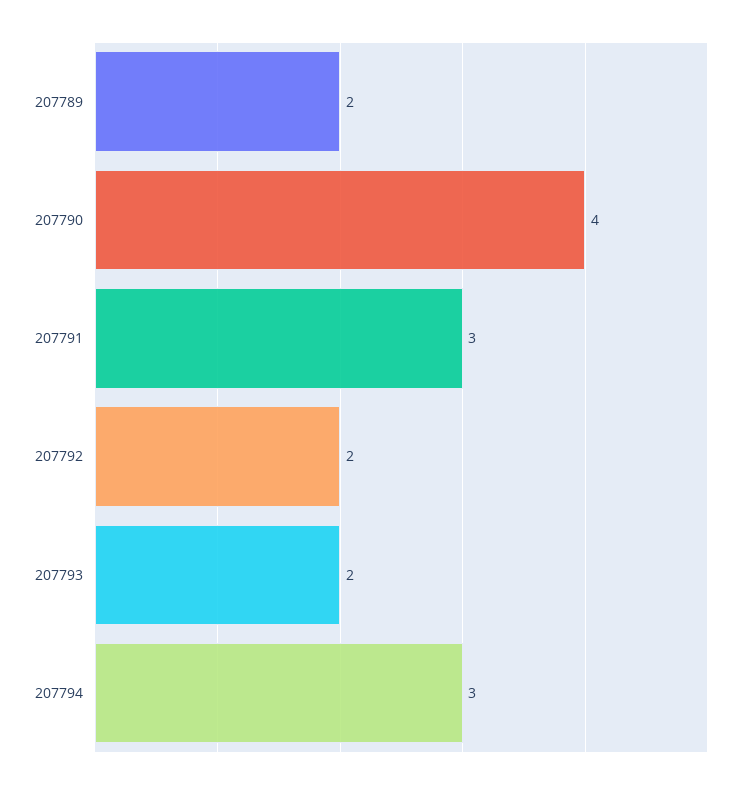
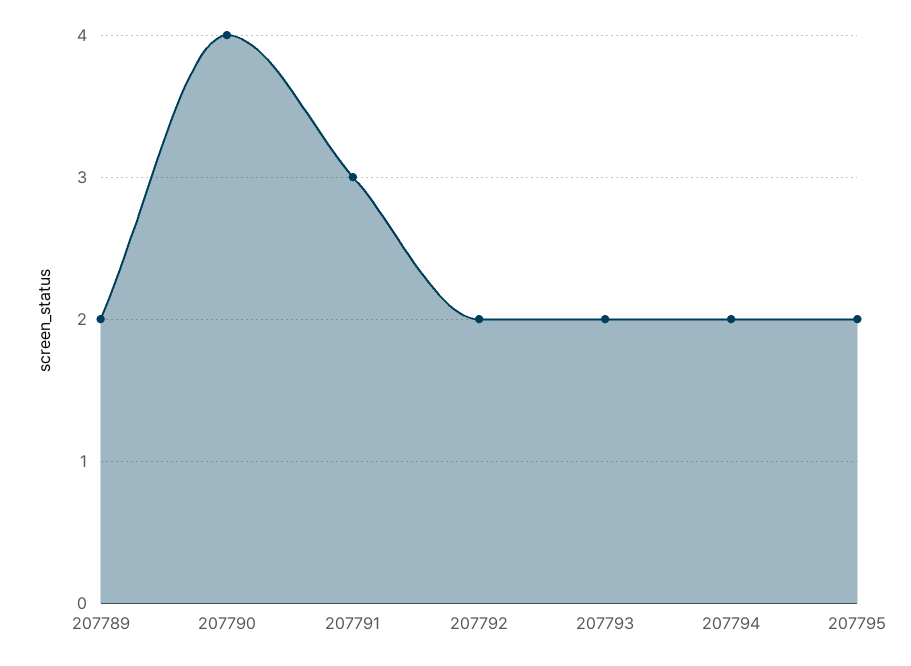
207794: 3 -> 2
207795: none -> 2

